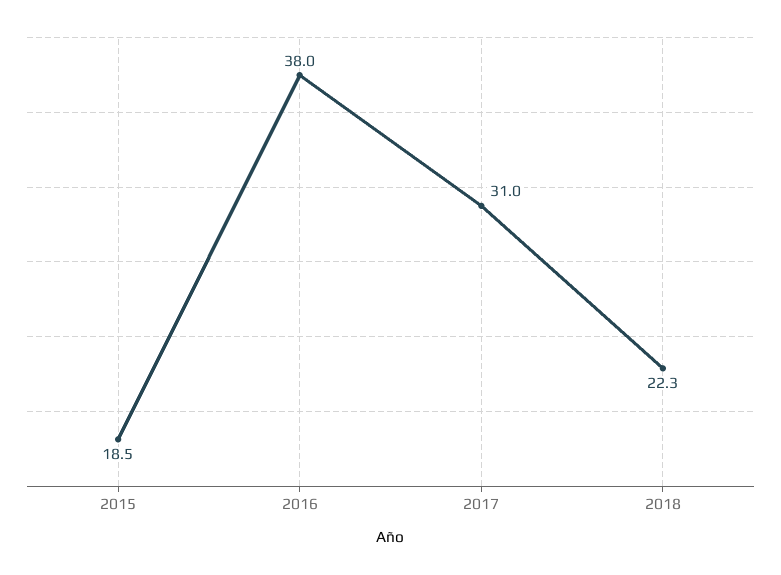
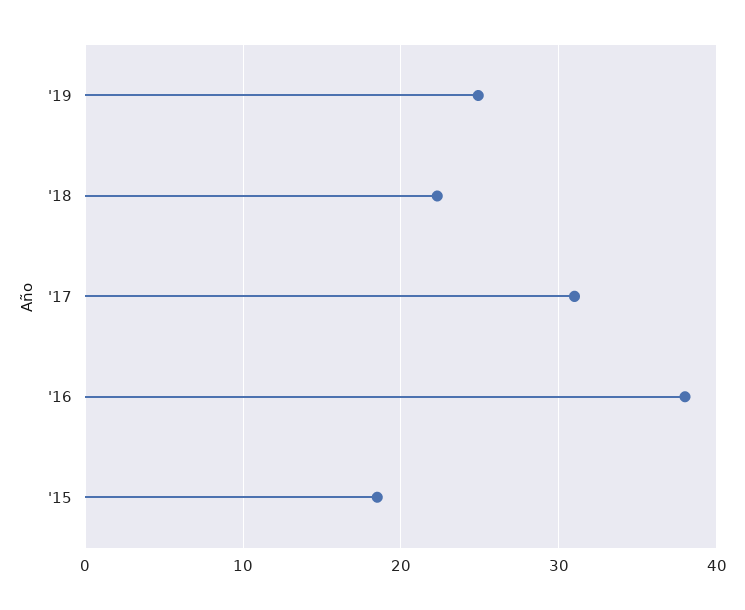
'19: none -> 25

